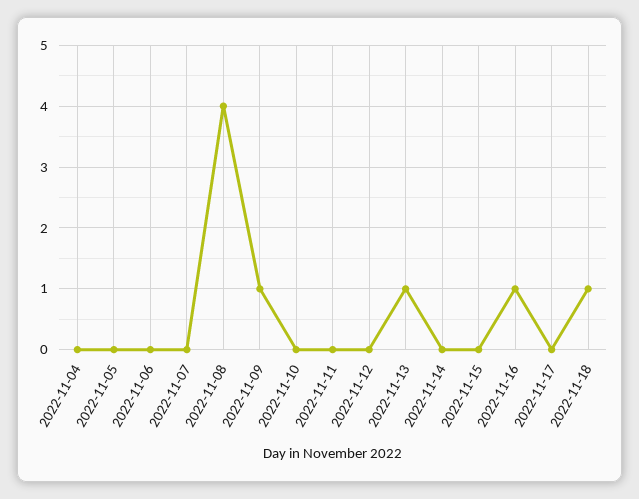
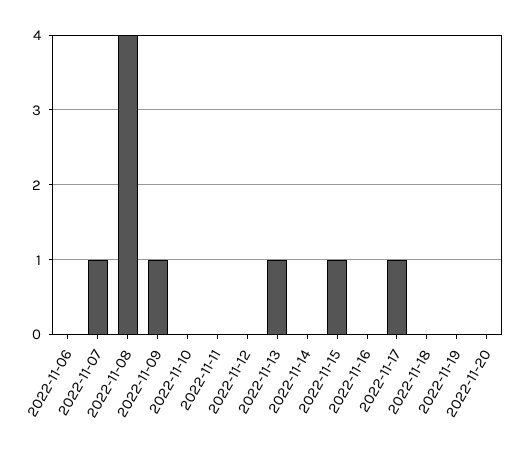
2022-11-04: 0 -> none
2022-11-05: 0 -> none
2022-11-07: 0 -> 1
2022-11-15: 0 -> 1
2022-11-16: 1 -> 0
2022-11-17: 0 -> 1
2022-11-18: 1 -> 0
2022-11-19: none -> 0
2022-11-20: none -> 0

